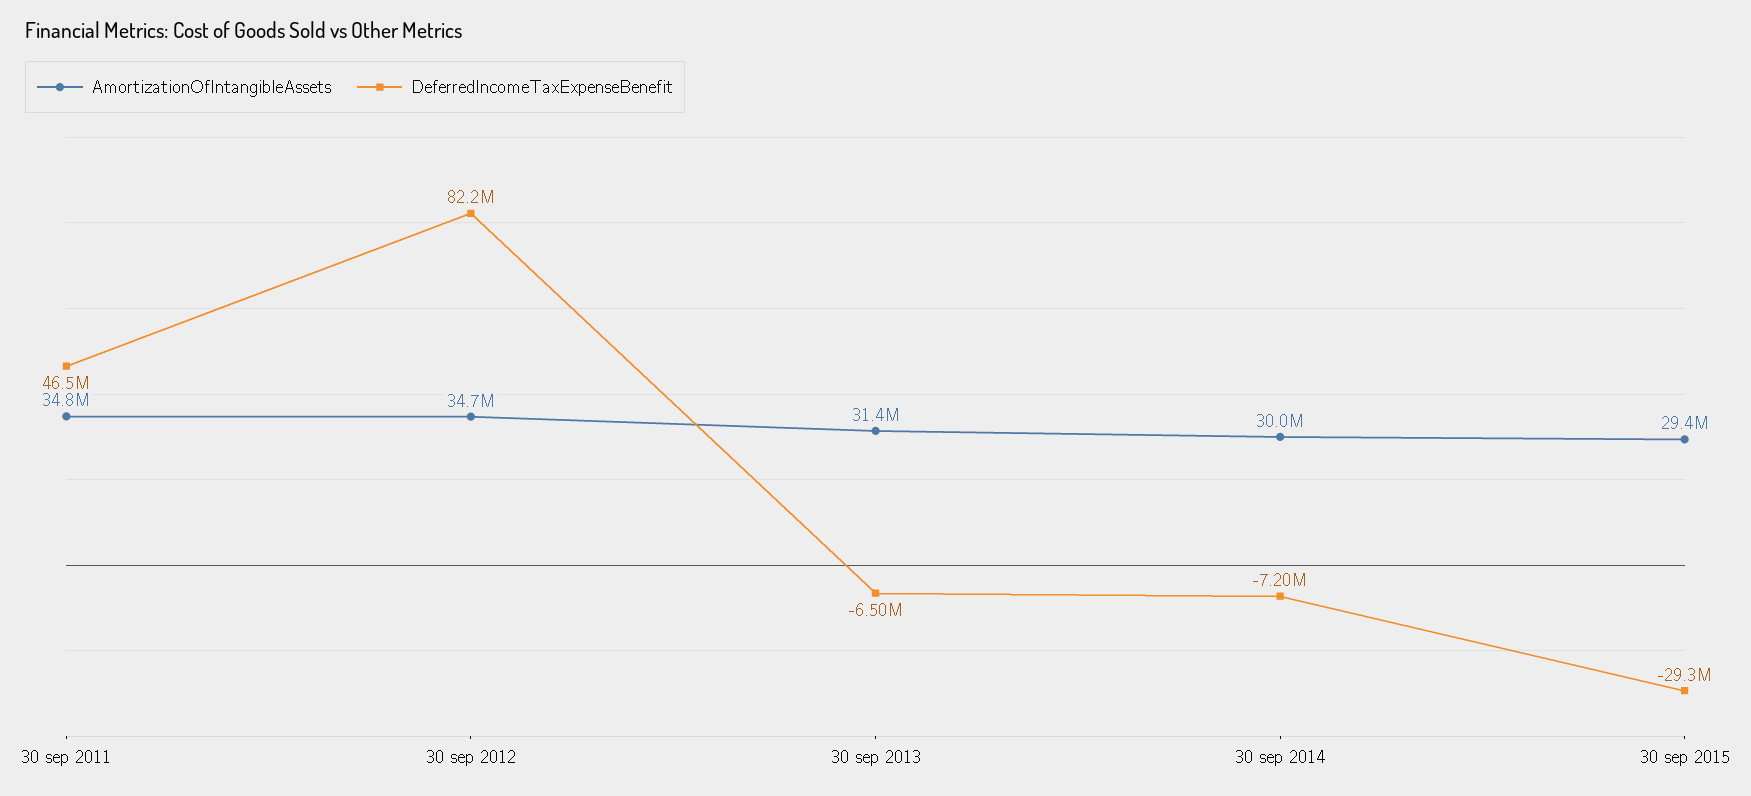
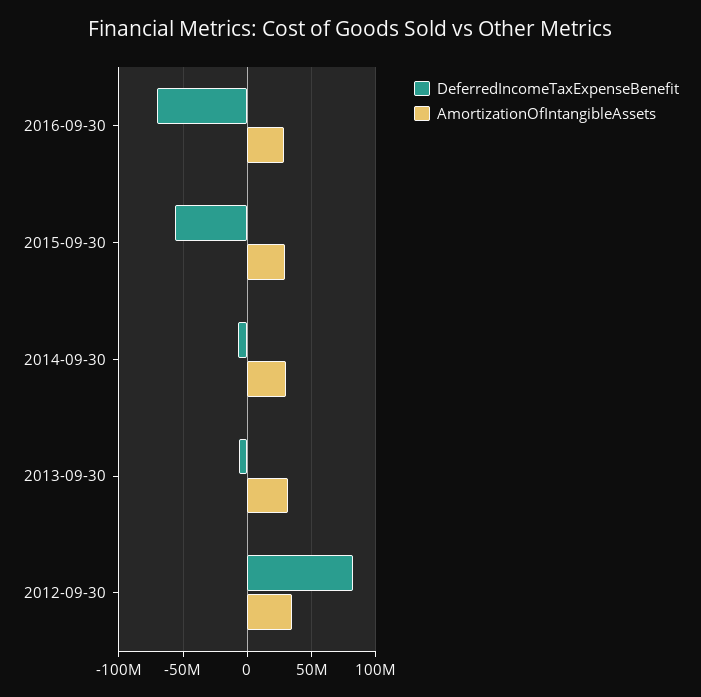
AmortizationOfIntangibleAssets, 30 sep 2011: 34800000 -> none
DeferredIncomeTaxExpenseBenefit, 30 sep 2011: 46500000 -> none
DeferredIncomeTaxExpenseBenefit, 30 sep 2015: -29300000 -> -55000000
DeferredIncomeTaxExpenseBenefit, 2016-09-30: none -> -70000000
AmortizationOfIntangibleAssets, 2016-09-30: none -> 30000000

